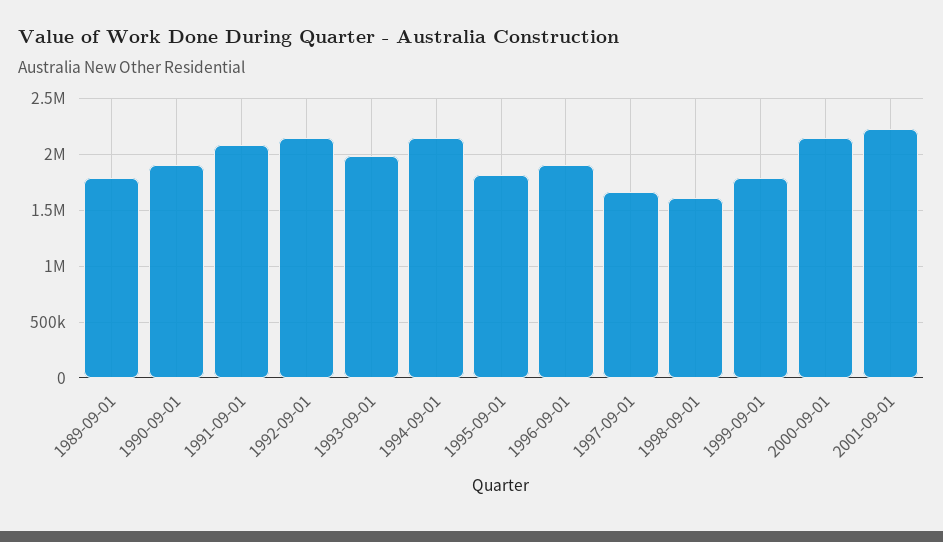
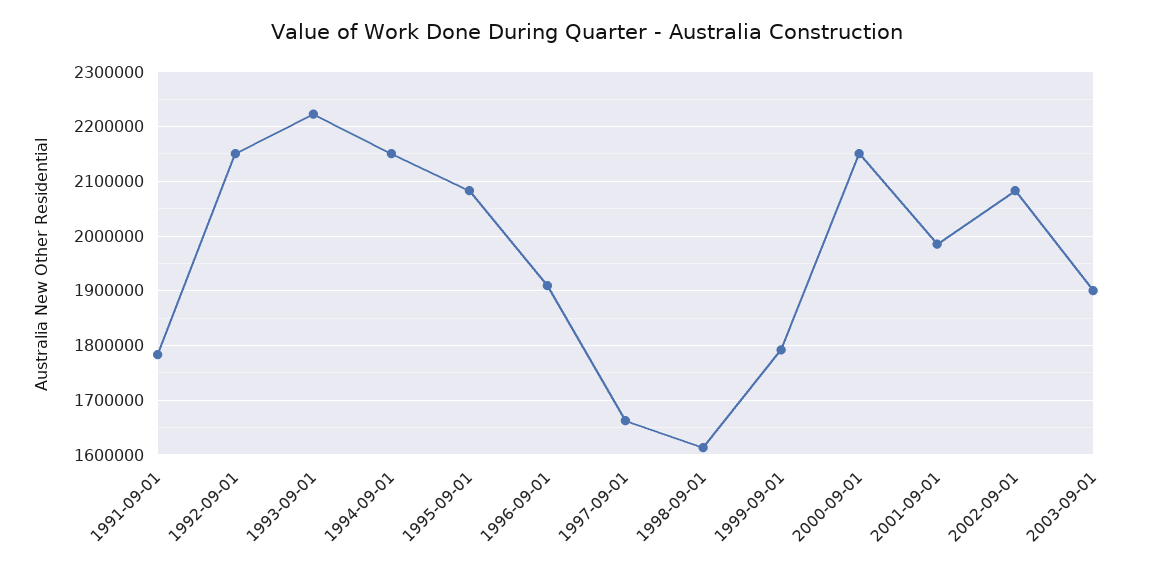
1989-09-01: 1800000 -> none
1990-09-01: 1900000 -> none
1991-09-01: 2100000 -> 1780000
1993-09-01: 2000000 -> 2220000
1995-09-01: 1800000 -> 2080000
2001-09-01: 2200000 -> 1980000
2002-09-01: none -> 2080000
2003-09-01: none -> 1900000

